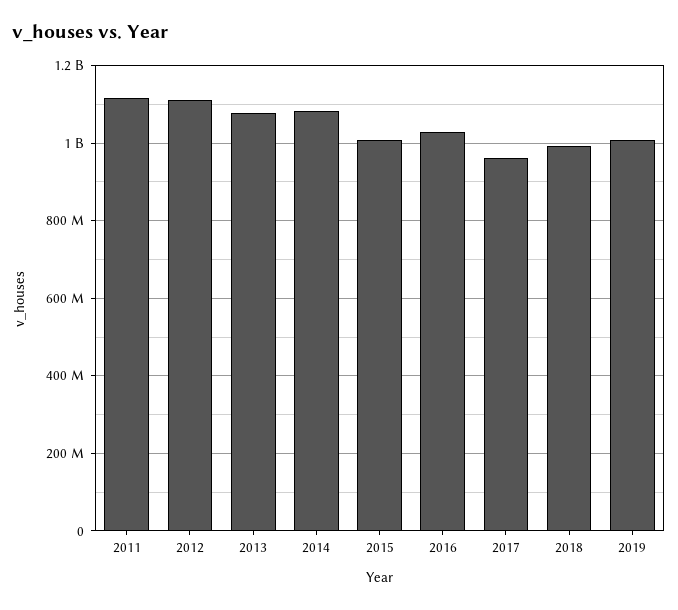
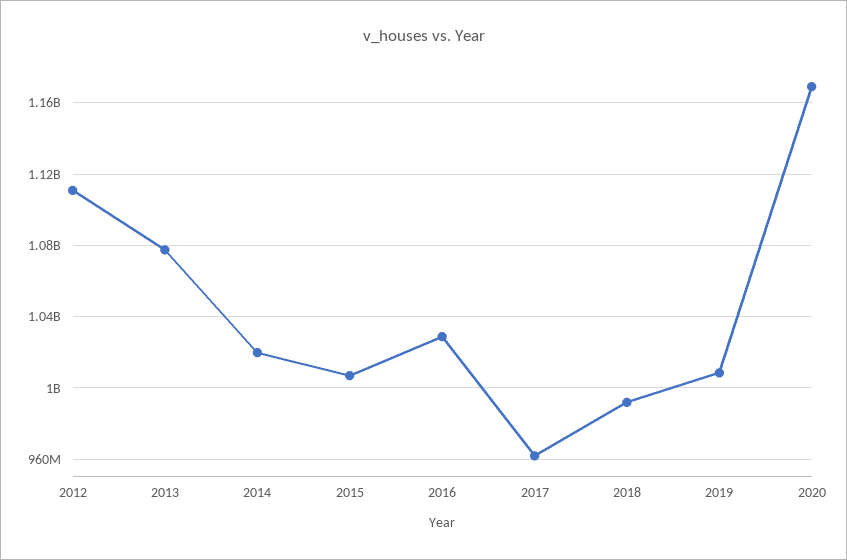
2011: 1120000000 -> none
2014: 1080000000 -> 1020000000
2020: none -> 1170000000

